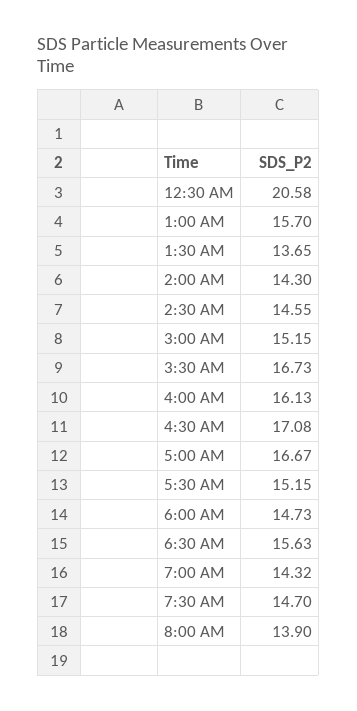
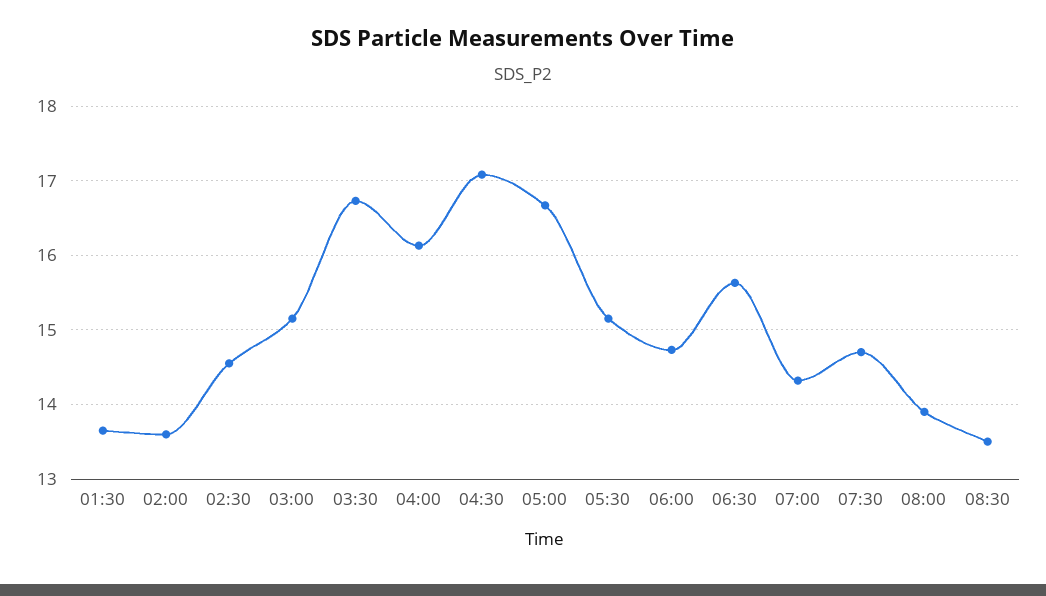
12:30 AM: 20.58 -> none
1:00 AM: 15.7 -> none
2:00 AM: 14.3 -> 13.6
08:30: none -> 13.5

